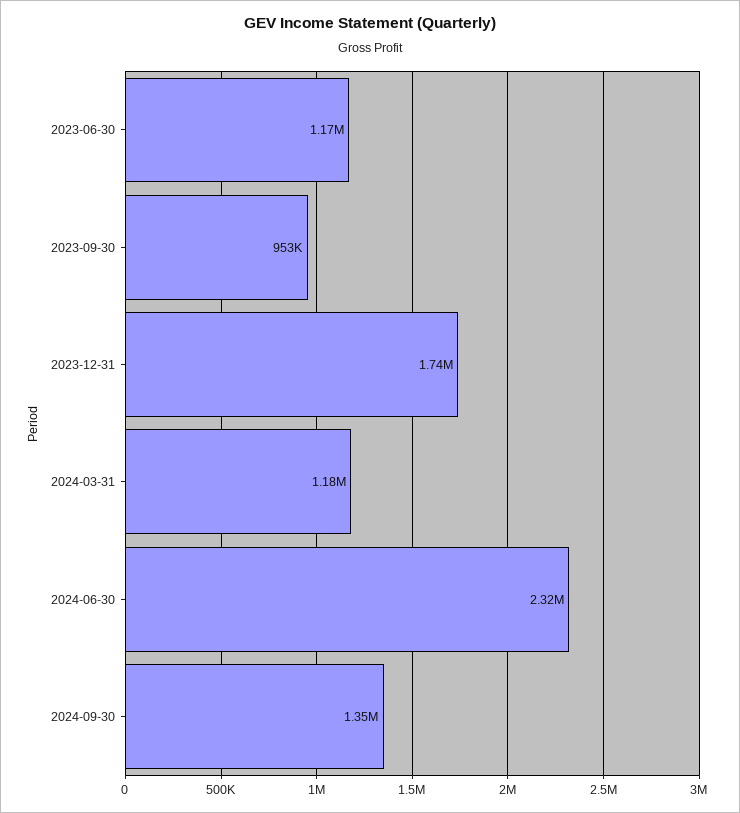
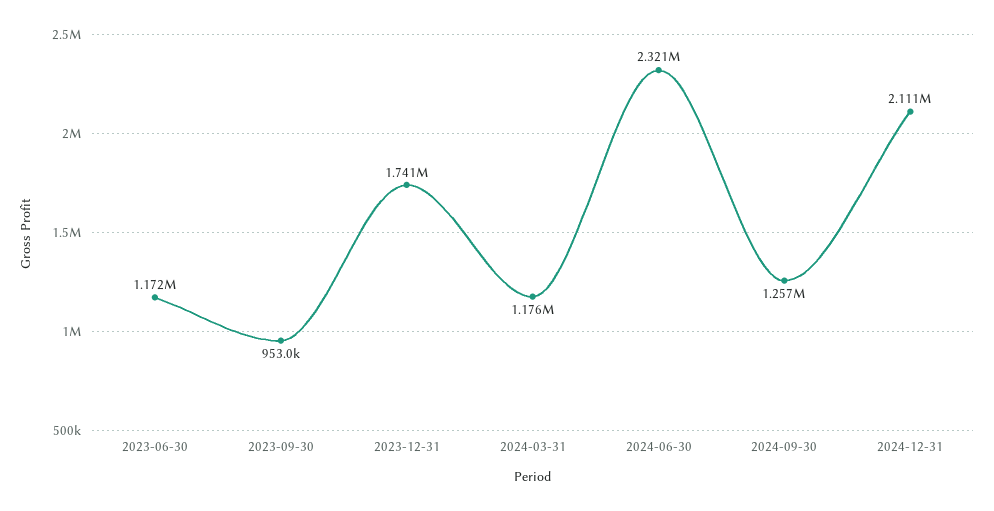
2024-09-30: 1350000 -> 1257000
2024-12-31: none -> 2111000

